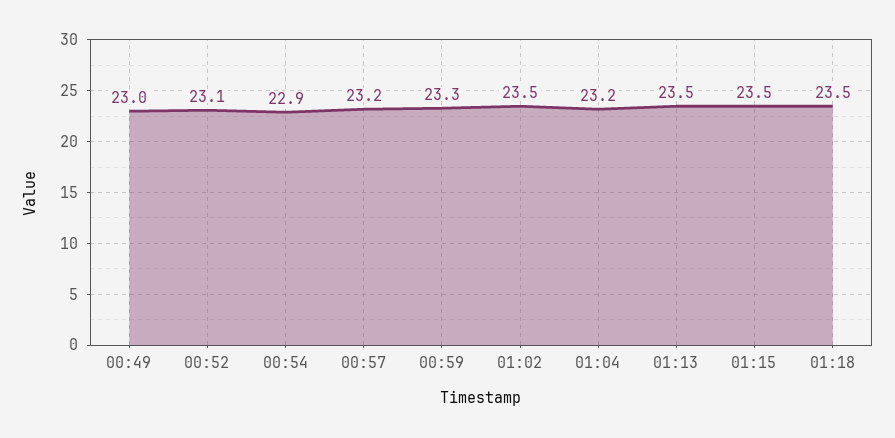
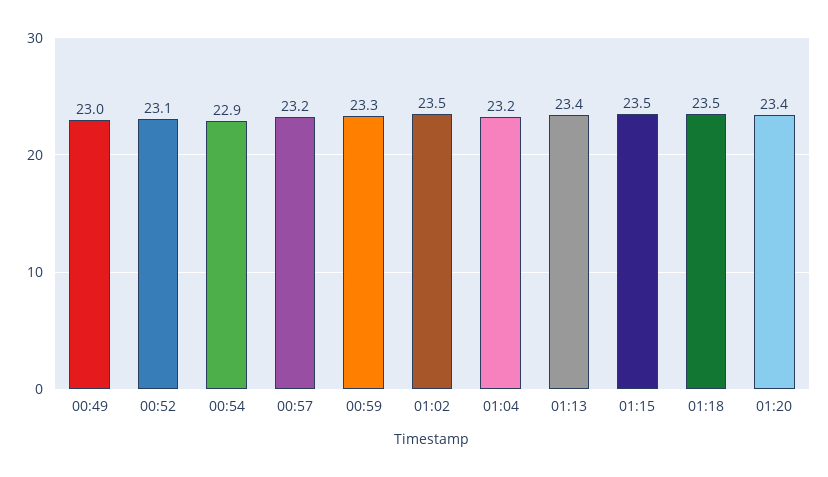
01:13: 23.5 -> 23.4
01:20: none -> 23.4

